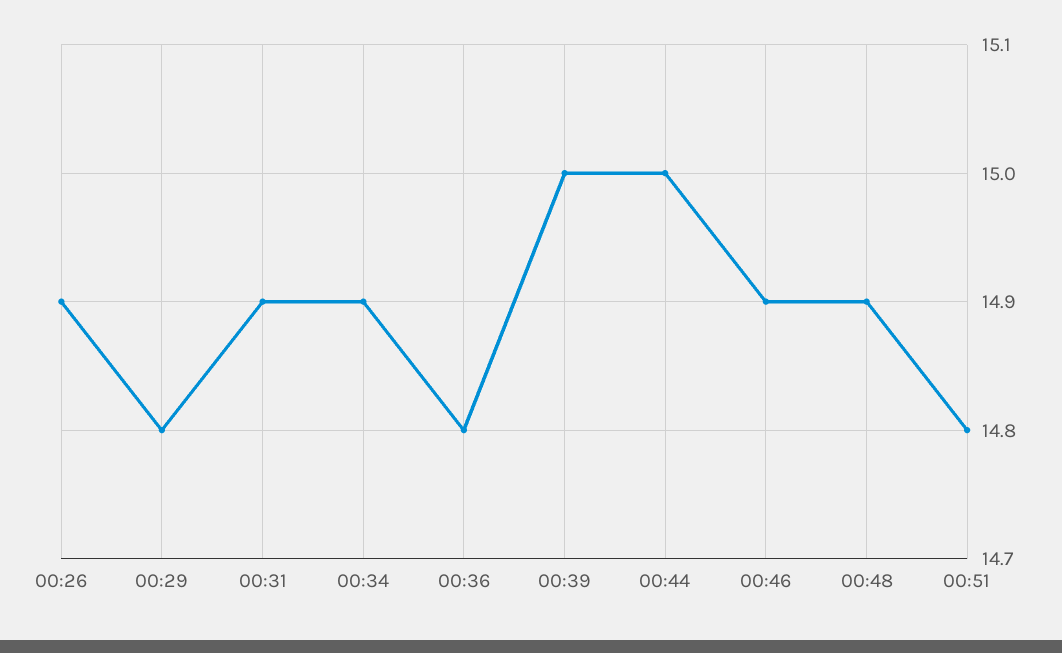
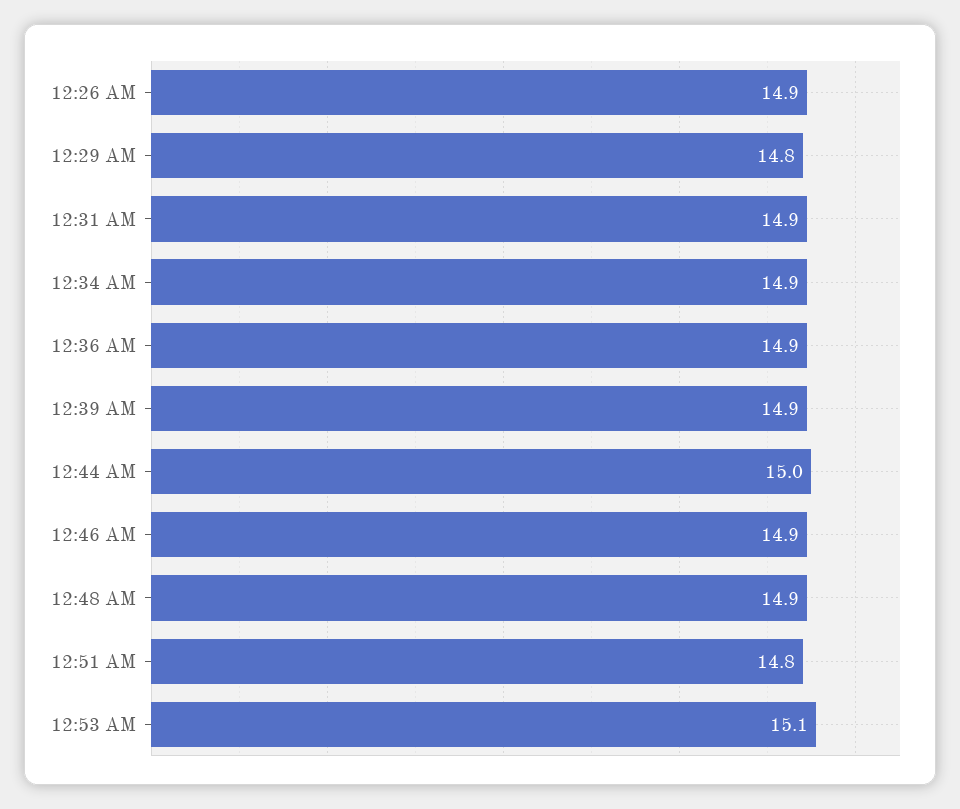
00:36: 14.8 -> 14.9
00:39: 15 -> 14.9
12:53 AM: none -> 15.1

